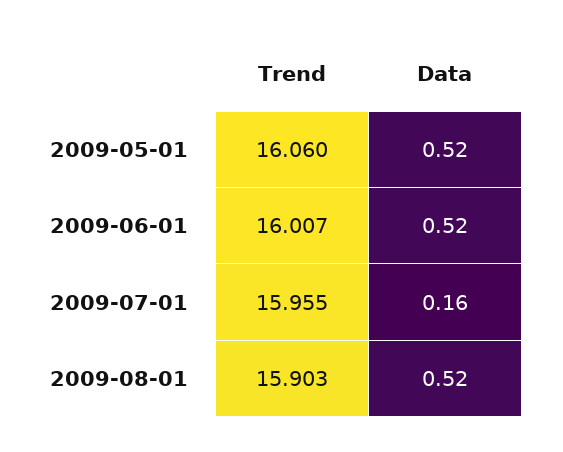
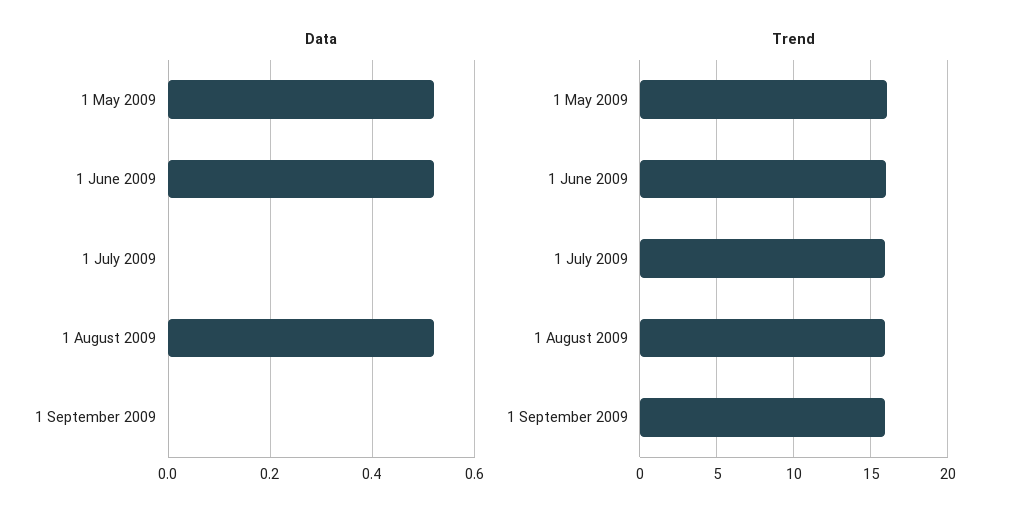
Data, 2009-07-01: 0.16 -> 0
Data, 1 September 2009: none -> 0
Trend, 1 September 2009: none -> 16

